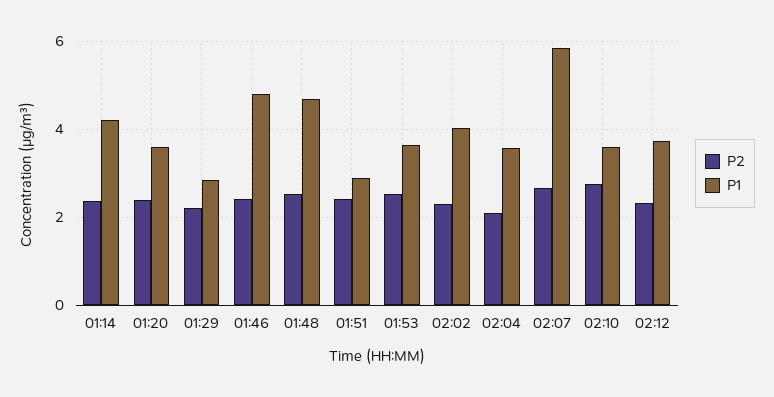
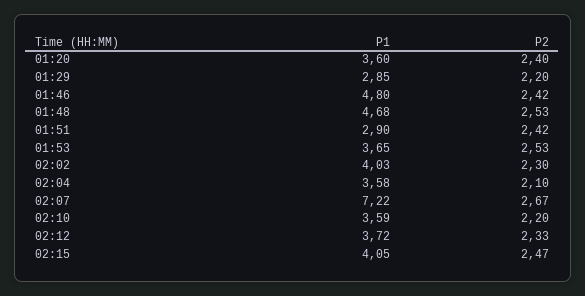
P2, 01:14: 2.4 -> none
P1, 01:14: 4.2 -> none
P1, 02:07: 5.8 -> 7.22
P2, 02:10: 2.8 -> 2.2
P1, 02:15: none -> 4.05
P2, 02:15: none -> 2.47

